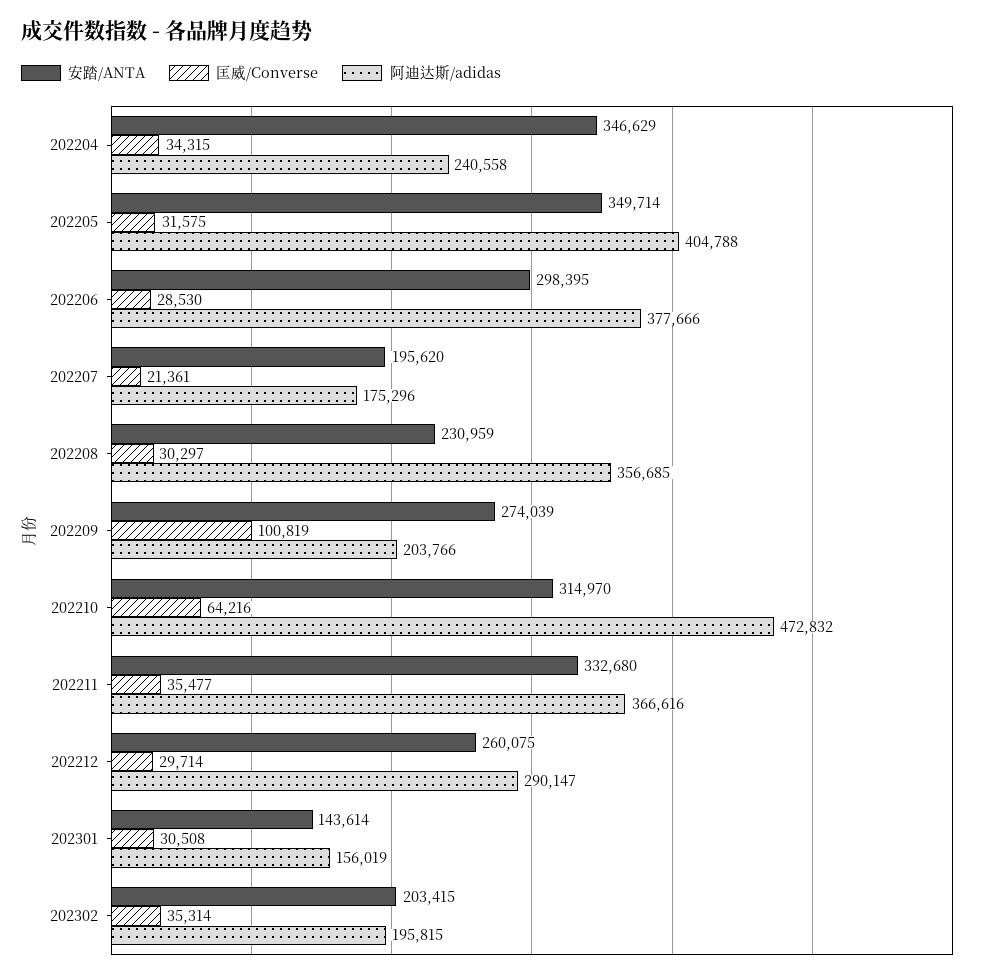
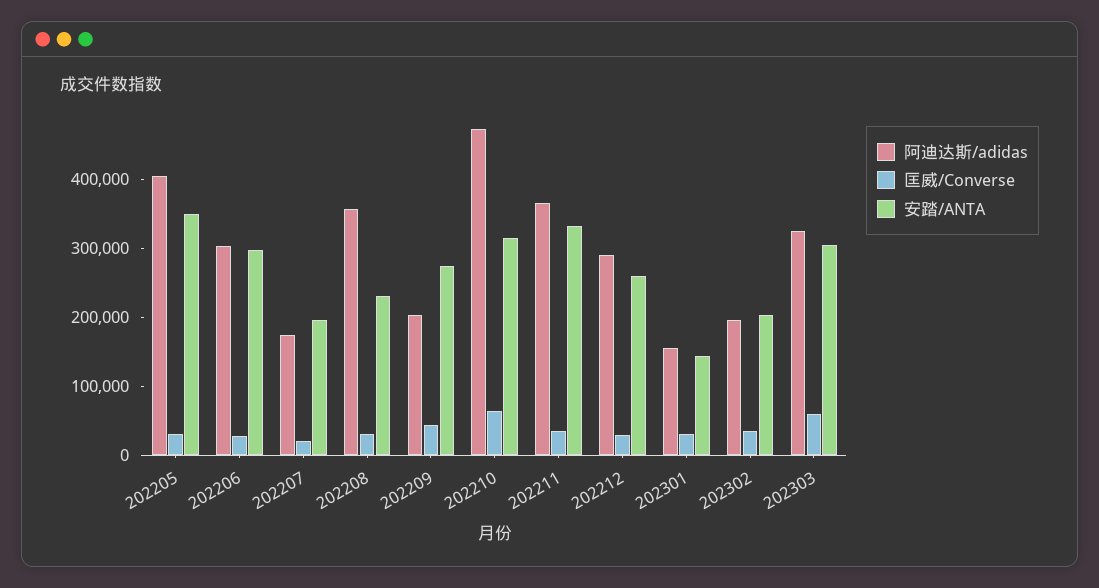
安踏/ANTA, 202204: 346629 -> none
匡威/Converse, 202204: 34315 -> none
阿迪达斯/adidas, 202204: 240558 -> none
阿迪达斯/adidas, 202206: 377666 -> 300000
匡威/Converse, 202209: 100819 -> 40000
阿迪达斯/adidas, 202303: none -> 320000
匡威/Converse, 202303: none -> 60000
安踏/ANTA, 202303: none -> 300000

